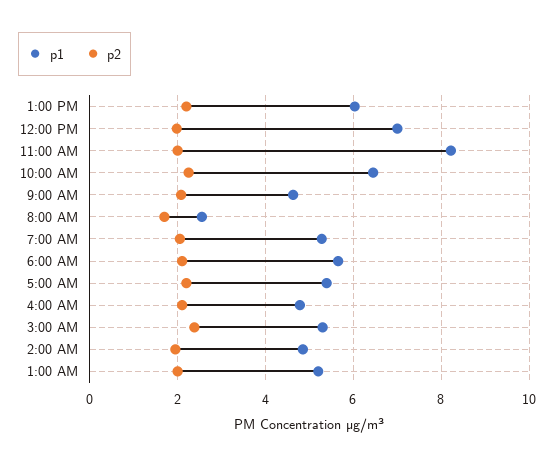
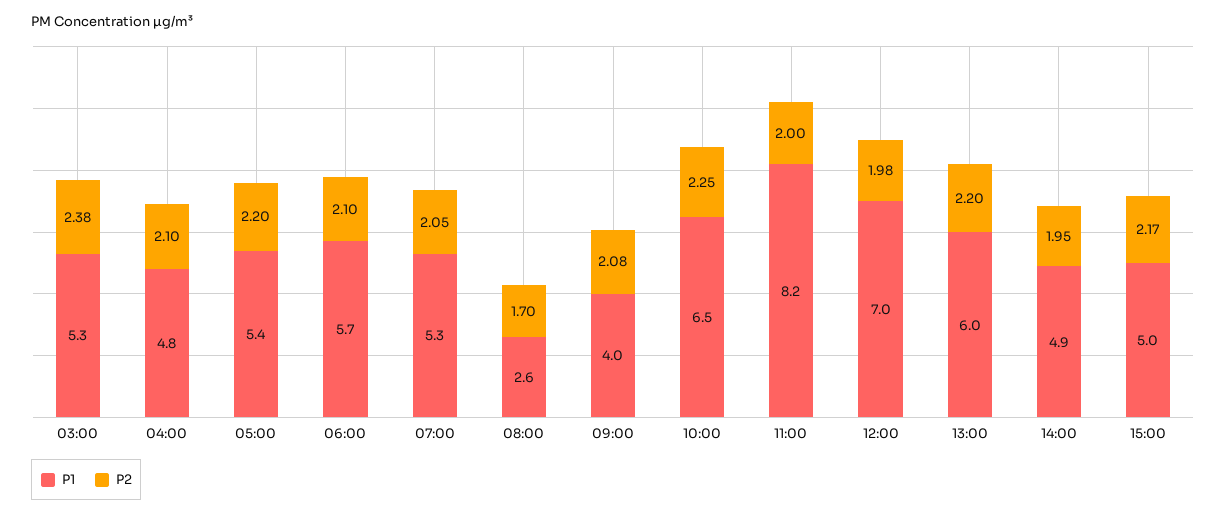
p1, 9:00 AM: 4.6 -> 4
p1, 2:00 AM: 4.8 -> none
p2, 2:00 AM: 2 -> none
p1, 1:00 AM: 5.2 -> none
p2, 1:00 AM: 2 -> none
p1, 14:00: none -> 4.9
p2, 14:00: none -> 1.95
p1, 15:00: none -> 5
p2, 15:00: none -> 2.17

